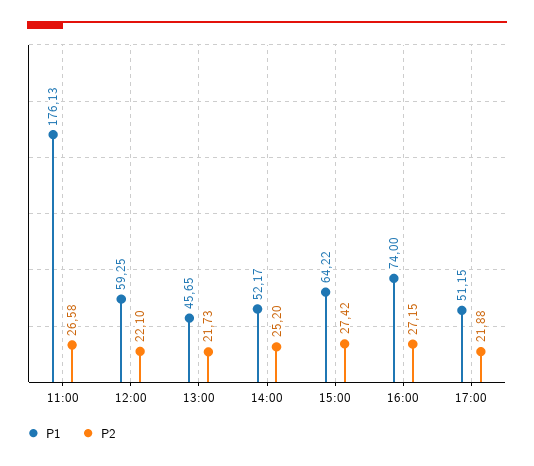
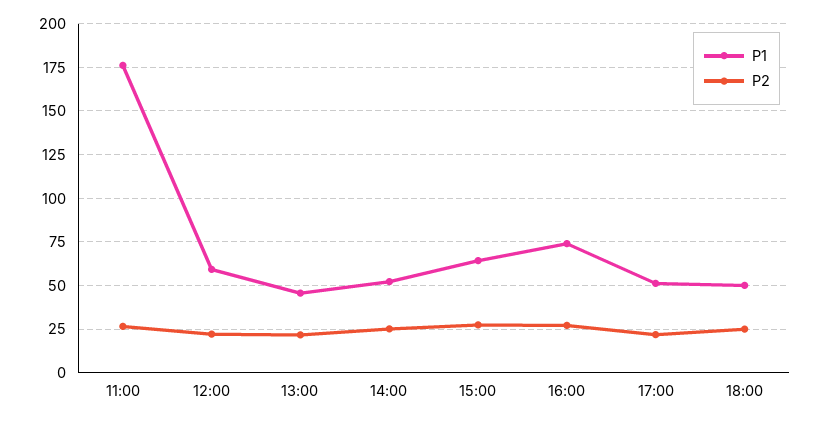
P1, 18:00: none -> 50
P2, 18:00: none -> 25

